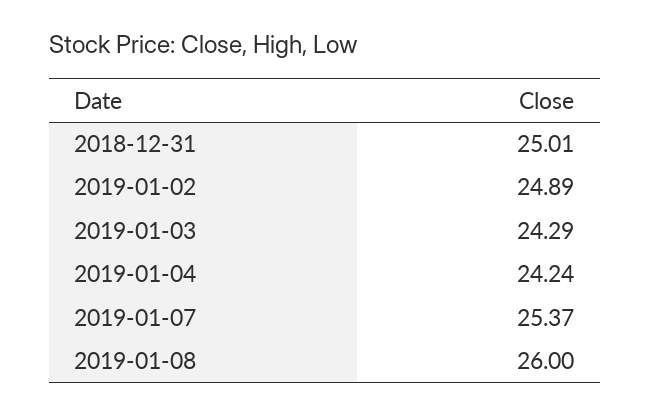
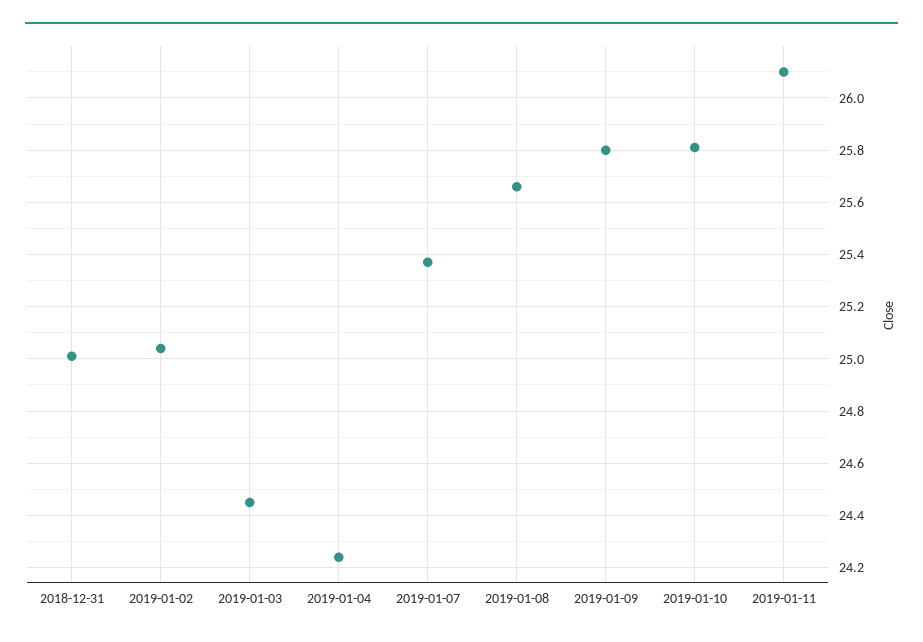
2019-01-02: 24.89 -> 25.05
2019-01-03: 24.29 -> 24.45
2019-01-08: 26 -> 25.65
2019-01-09: none -> 25.8
2019-01-10: none -> 25.8
2019-01-11: none -> 26.1

